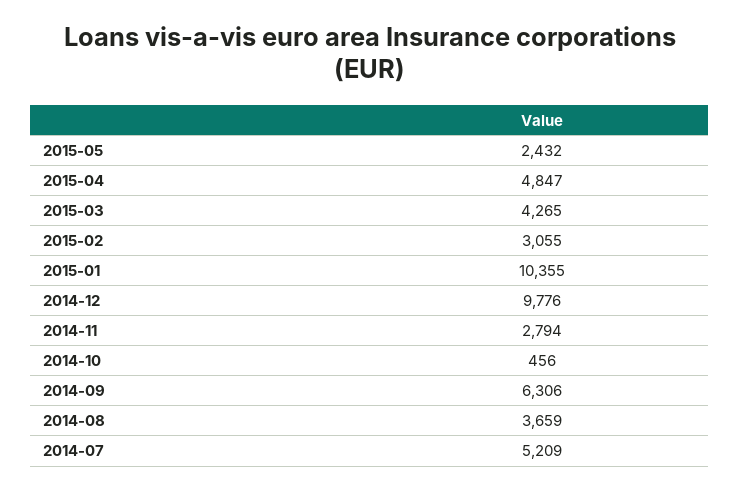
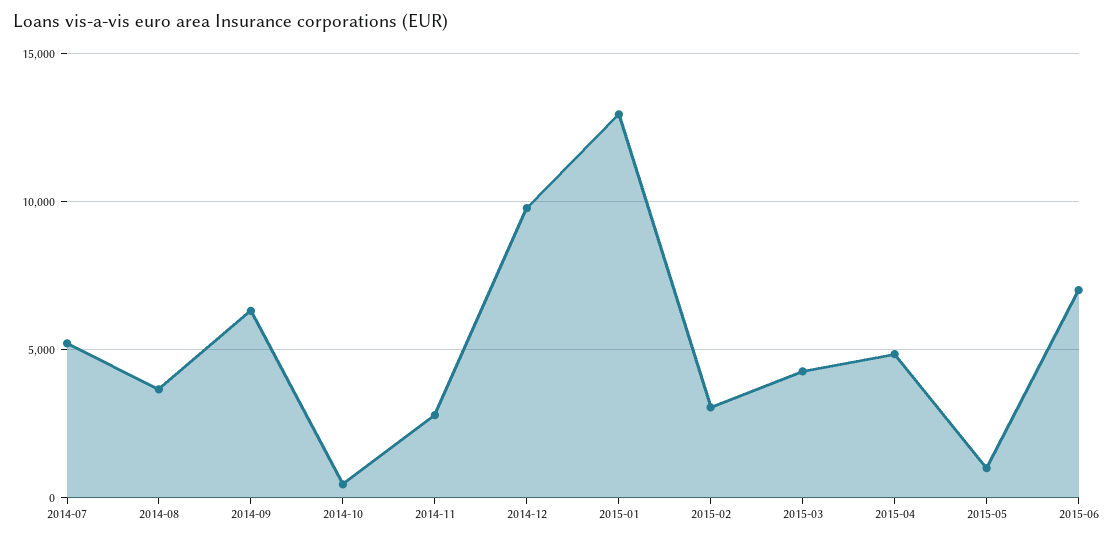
2015-05: 2432 -> 1000
2015-01: 10355 -> 13000
2015-06: none -> 7000

